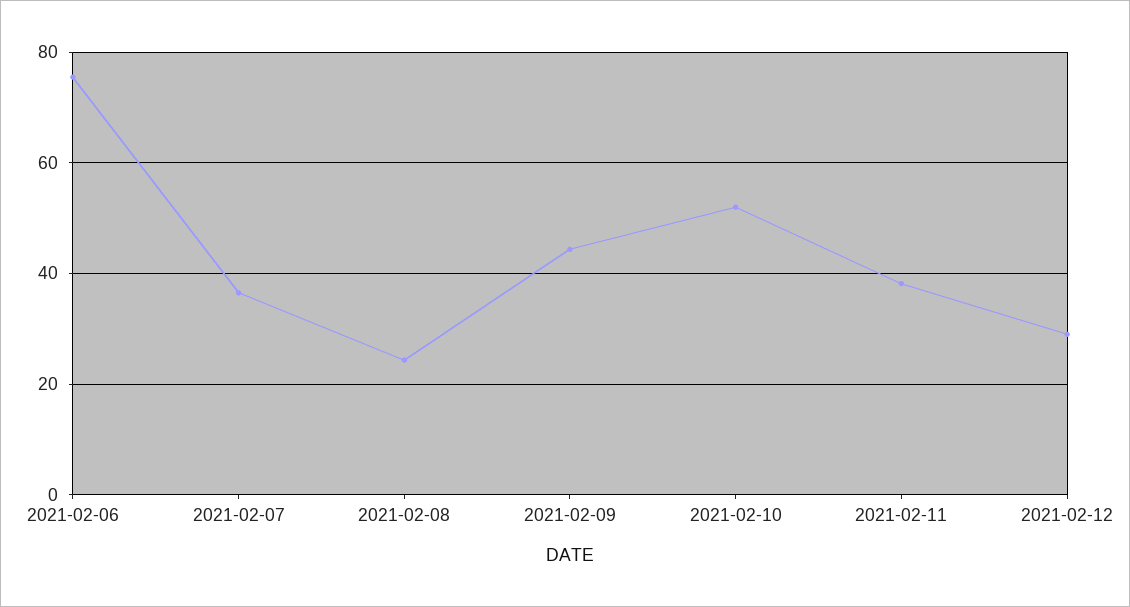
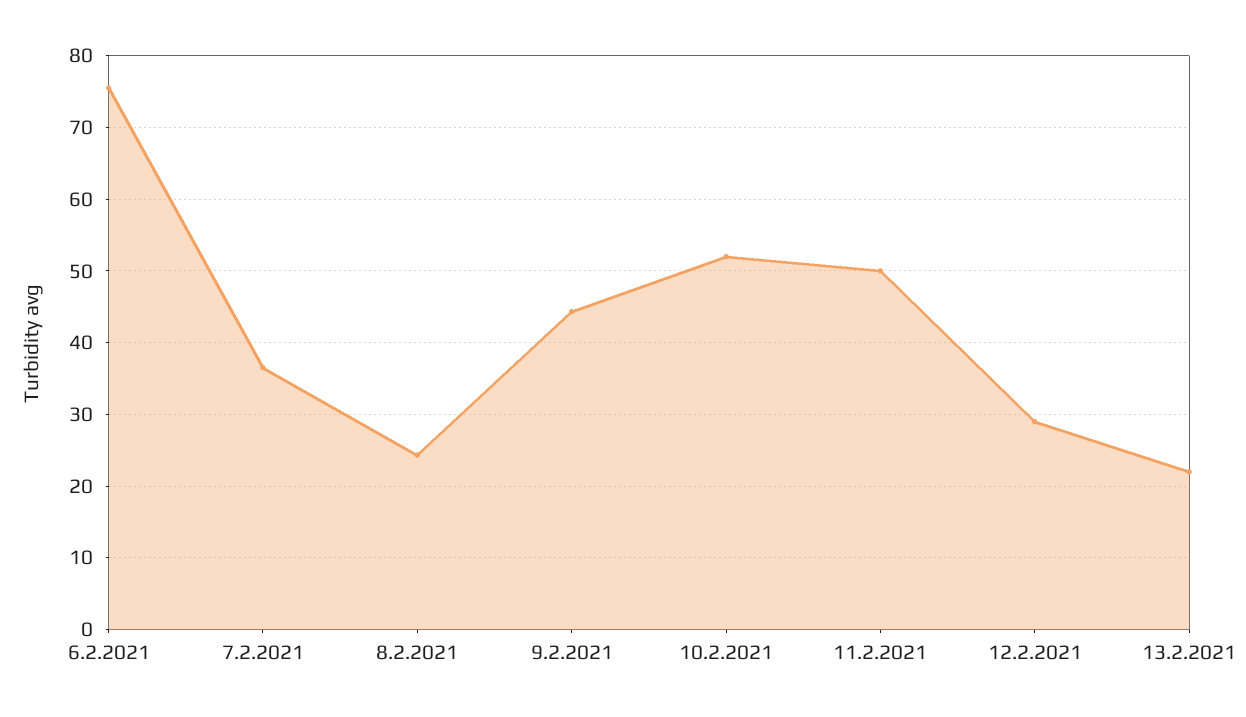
2021-02-11: 38 -> 50
13.2.2021: none -> 22

